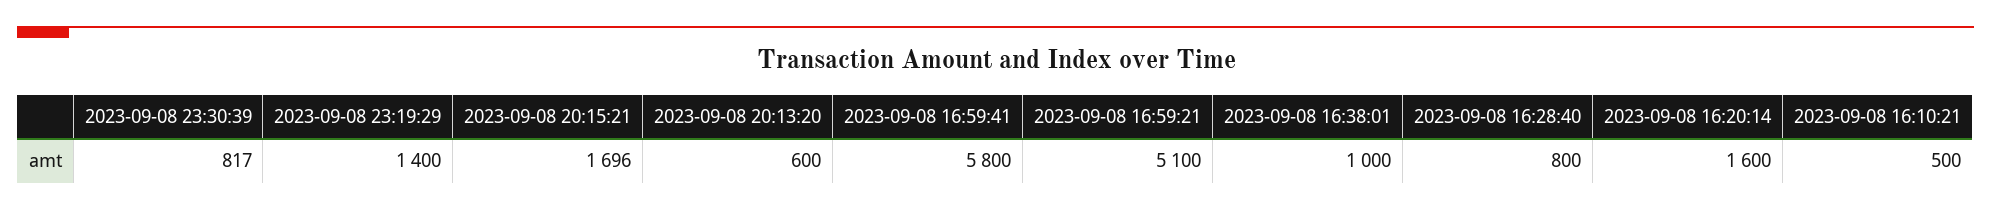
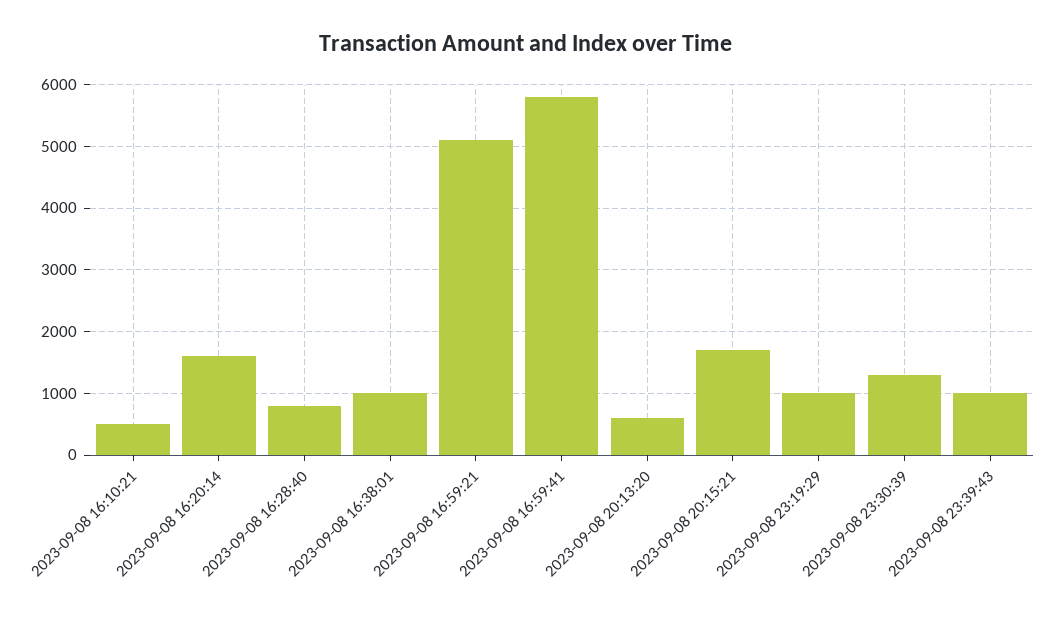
2023-09-08 23:30:39: 817 -> 1300
2023-09-08 23:19:29: 1400 -> 1000
2023-09-08 23:39:43: none -> 1000

